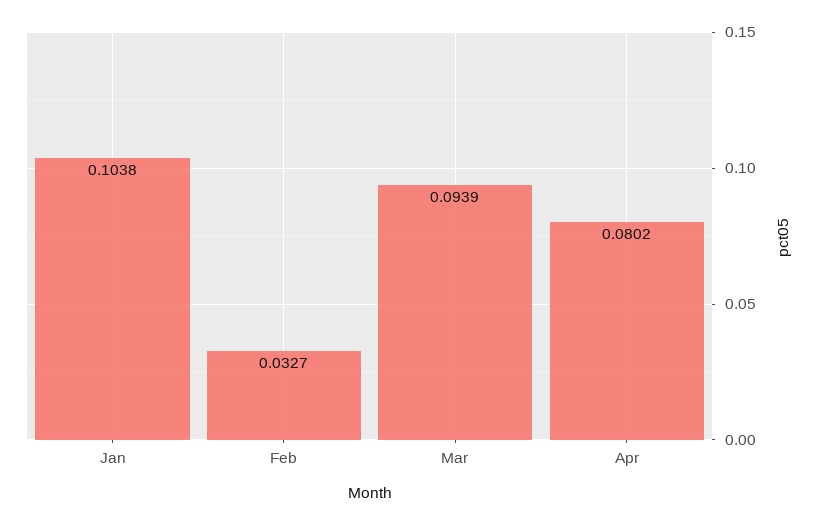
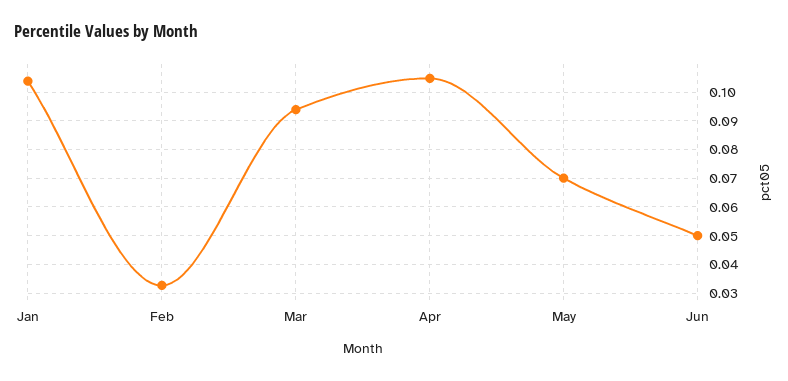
Apr: 0.0802 -> 0.105
May: none -> 0.07
Jun: none -> 0.05

